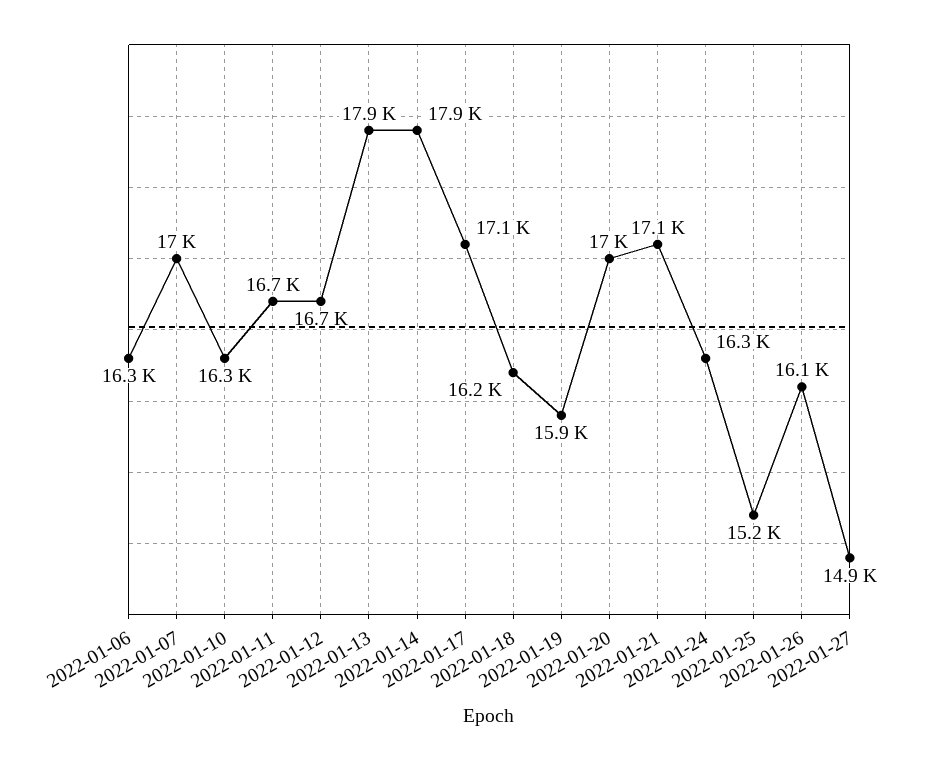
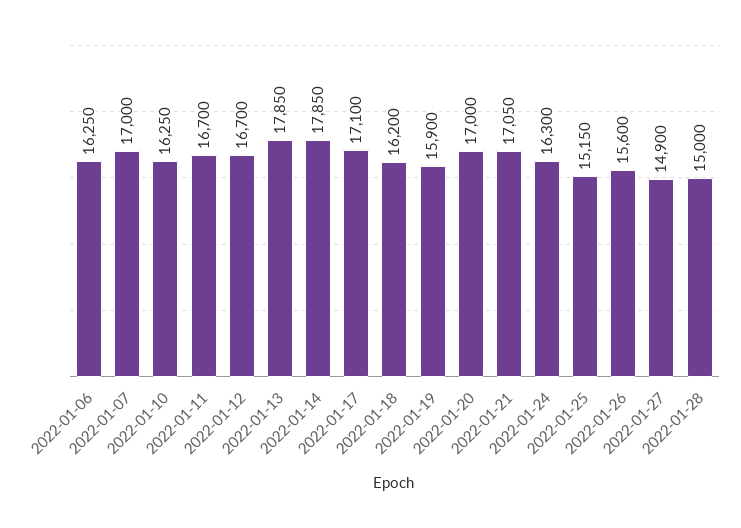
2022-01-26: 16100 -> 15600
2022-01-28: none -> 15000

